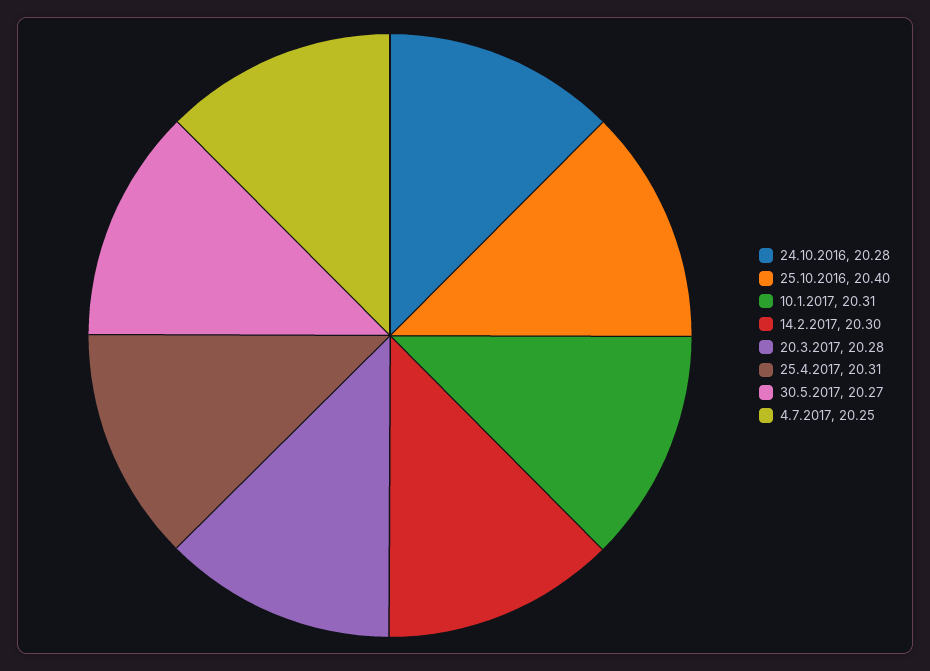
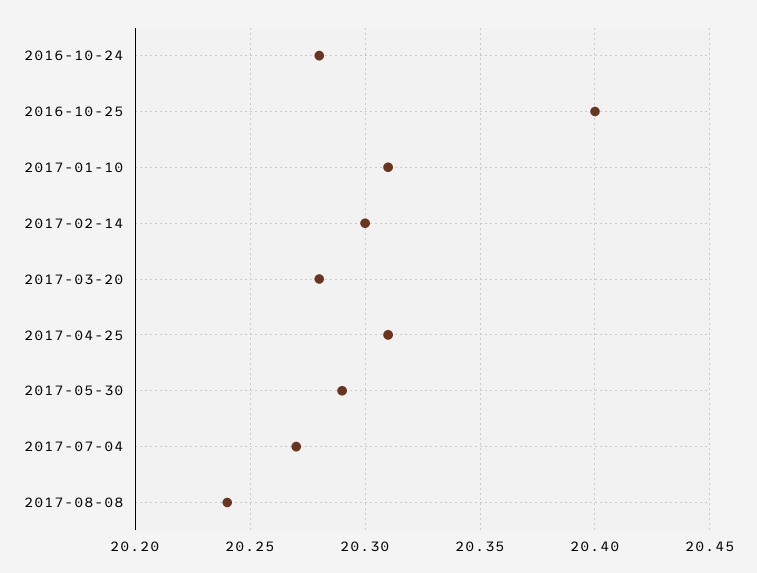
30.5.2017: 20.27 -> 20.29
4.7.2017: 20.25 -> 20.27
2017-08-08: none -> 20.24

